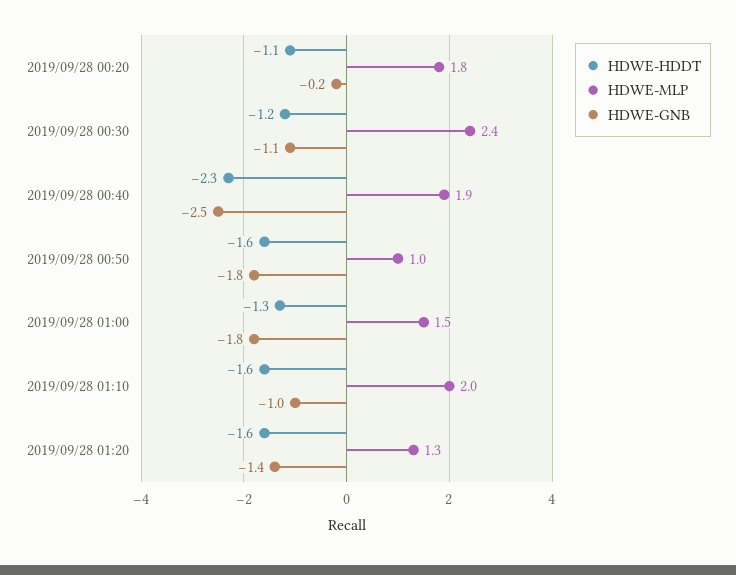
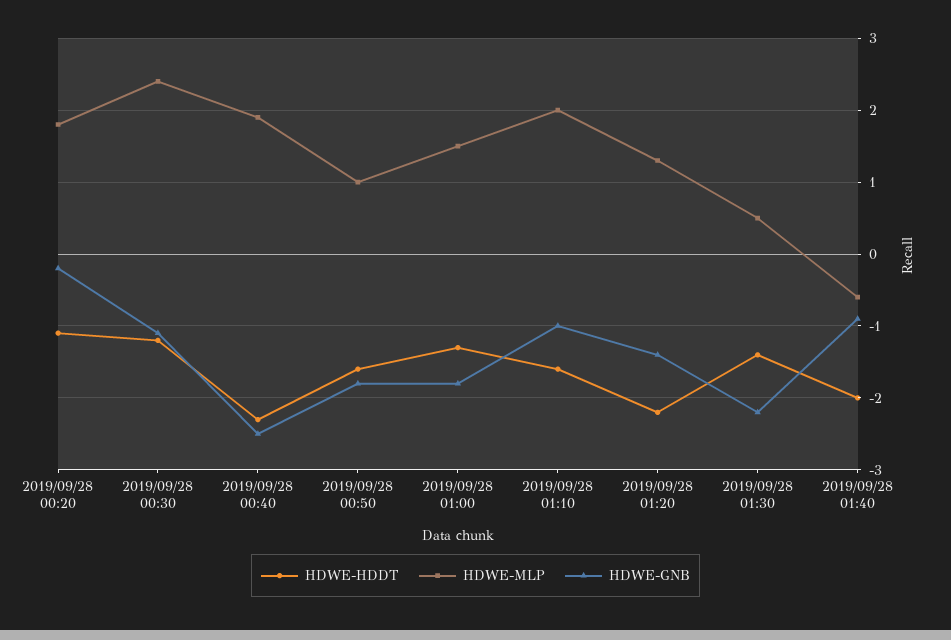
HDWE-HDDT, 2019/09/28 01:20: -1.6 -> -2.2
HDWE-HDDT, 2019/09/28 01:30: none -> -1.4
HDWE-MLP, 2019/09/28 01:30: none -> 0.5
HDWE-GNB, 2019/09/28 01:30: none -> -2.2
HDWE-HDDT, 2019/09/28 01:40: none -> -2
HDWE-MLP, 2019/09/28 01:40: none -> -0.6
HDWE-GNB, 2019/09/28 01:40: none -> -0.9

